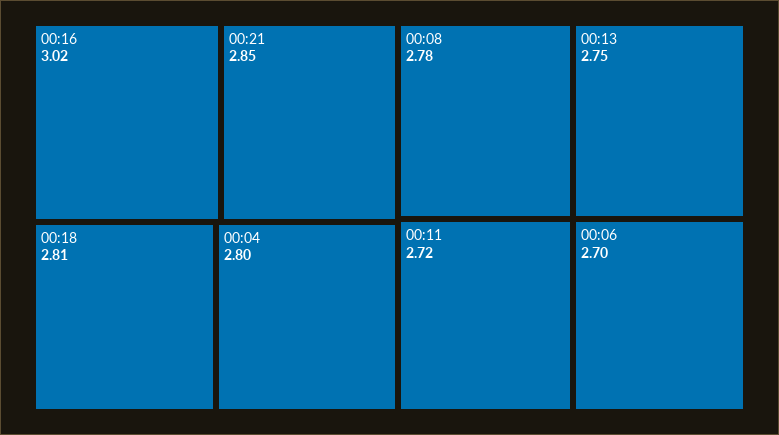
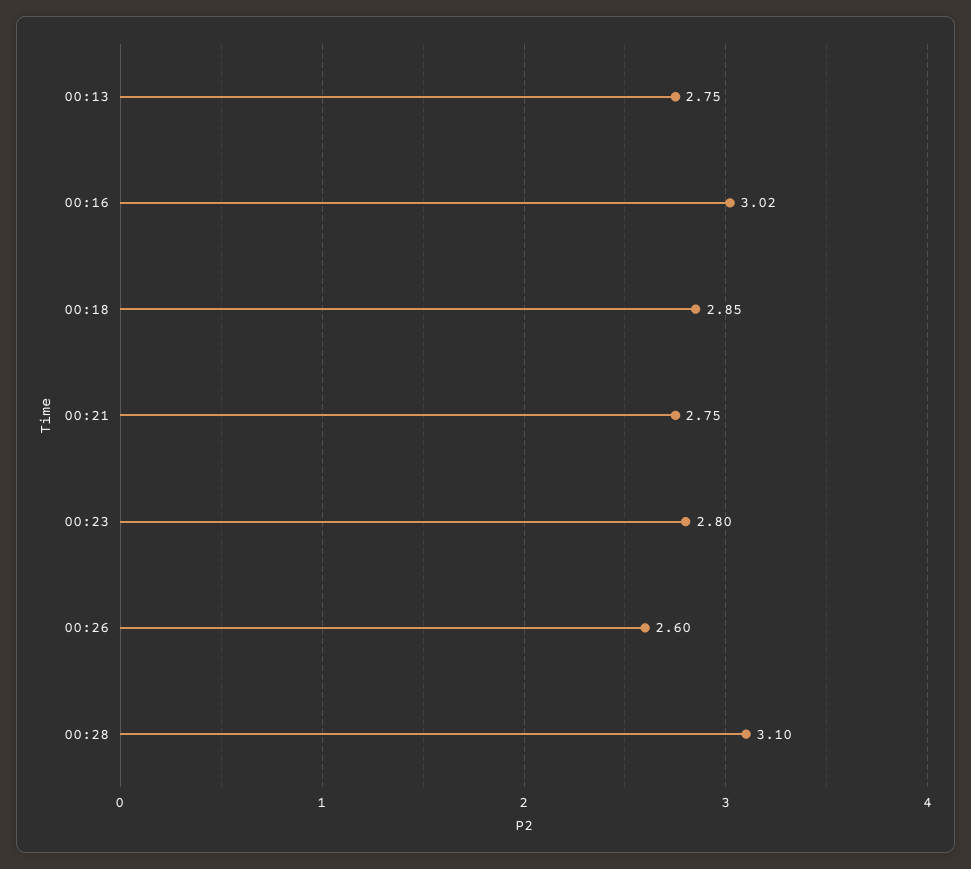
00:21: 2.85 -> 2.75
00:18: 2.81 -> 2.85
00:04: 2.8 -> none
00:08: 2.78 -> none
00:11: 2.72 -> none
00:06: 2.7 -> none
00:23: none -> 2.8
00:26: none -> 2.6
00:28: none -> 3.1

